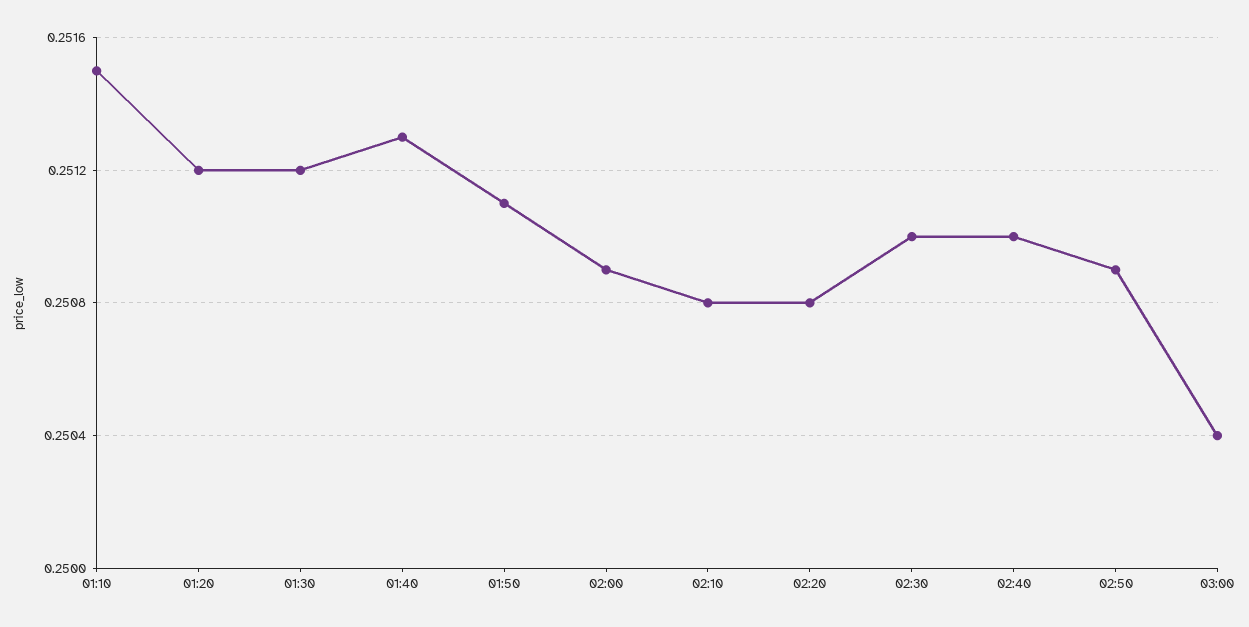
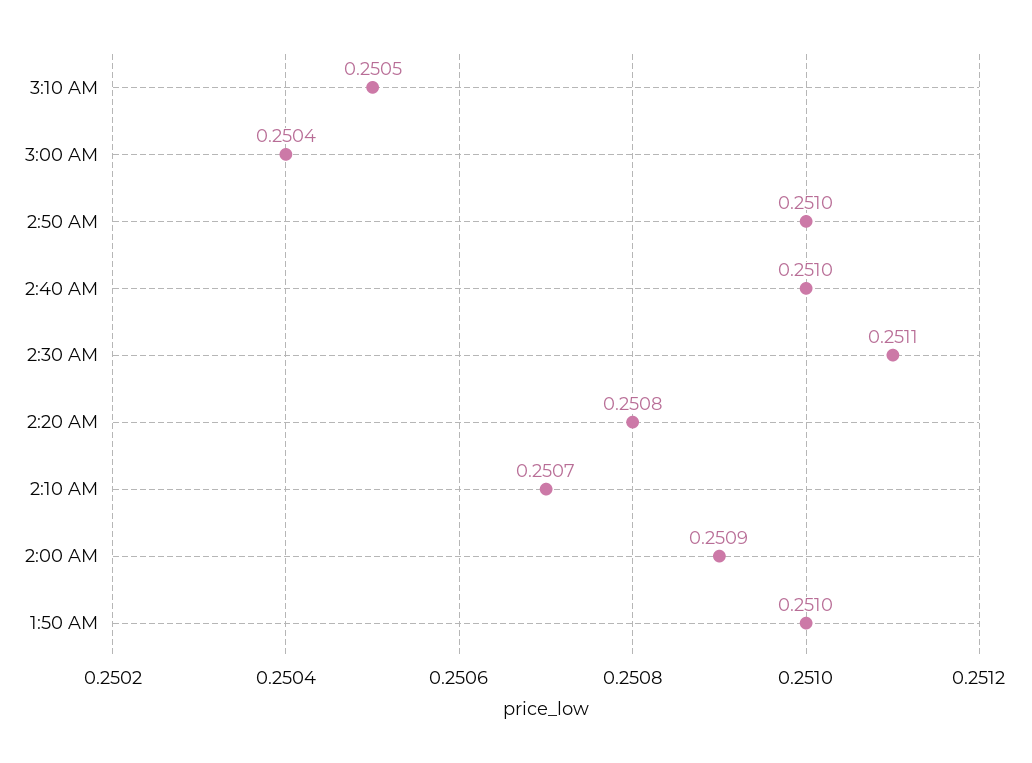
01:10: 0.2515 -> none
01:20: 0.2512 -> none
01:30: 0.2512 -> none
01:40: 0.2513 -> none
01:50: 0.2511 -> 0.251
02:10: 0.2508 -> 0.2507
02:30: 0.251 -> 0.2511
02:50: 0.2509 -> 0.251
3:10 AM: none -> 0.2505

